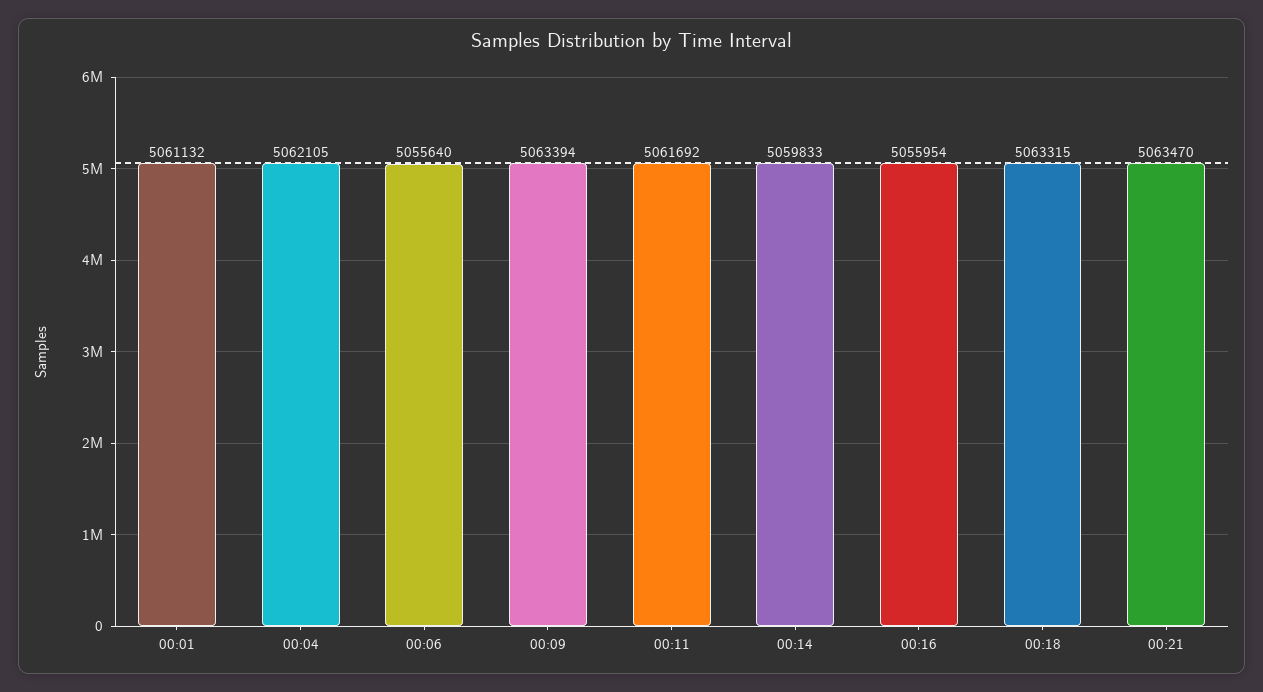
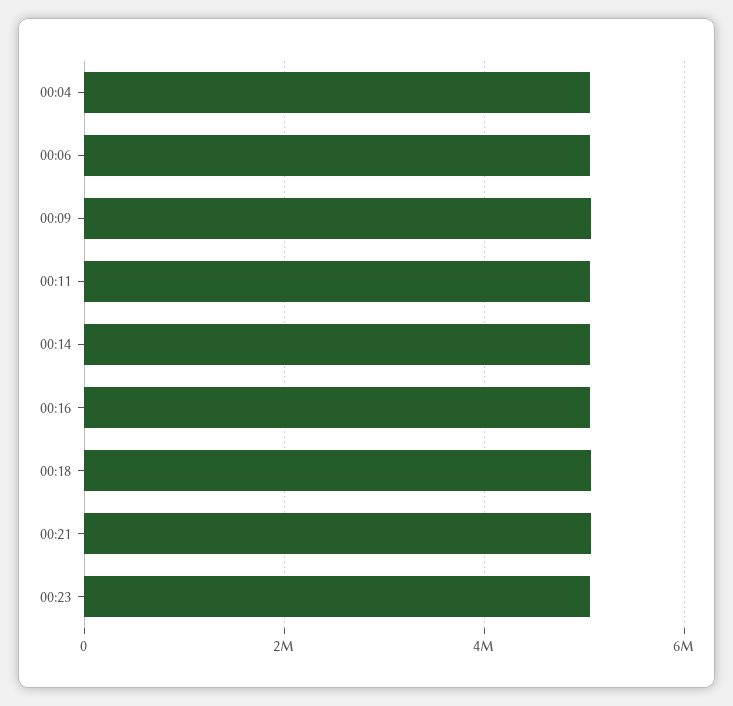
00:01: 5061132 -> none
00:23: none -> 5000000

